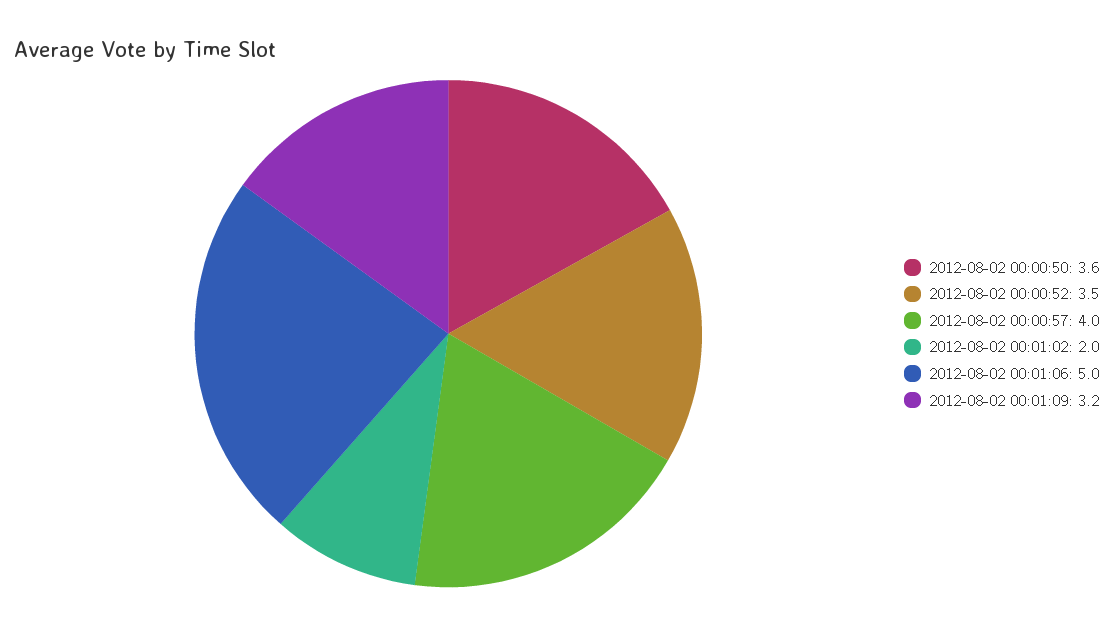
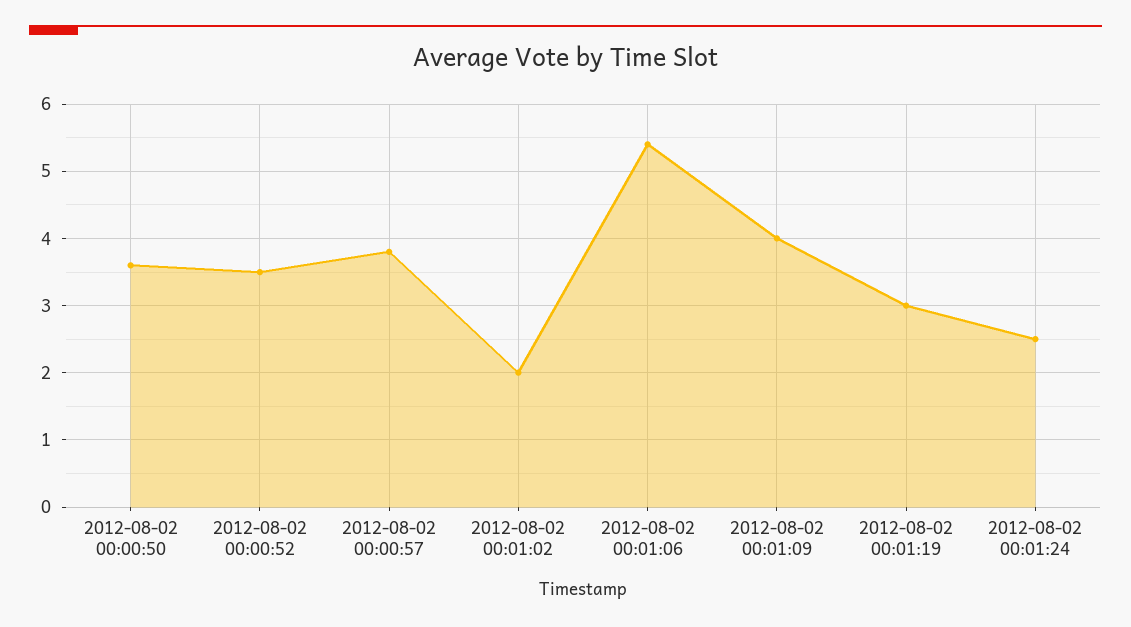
2012-08-02 00:00:57: 4 -> 3.8
2012-08-02 00:01:06: 5 -> 5.4
2012-08-02 00:01:09: 3.2 -> 4
2012-08-02 00:01:19: none -> 3
2012-08-02 00:01:24: none -> 2.5

